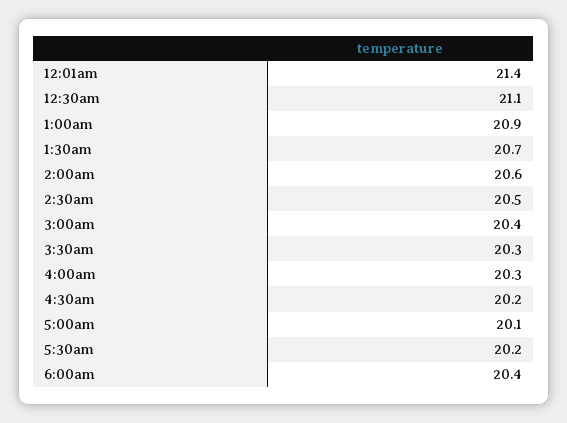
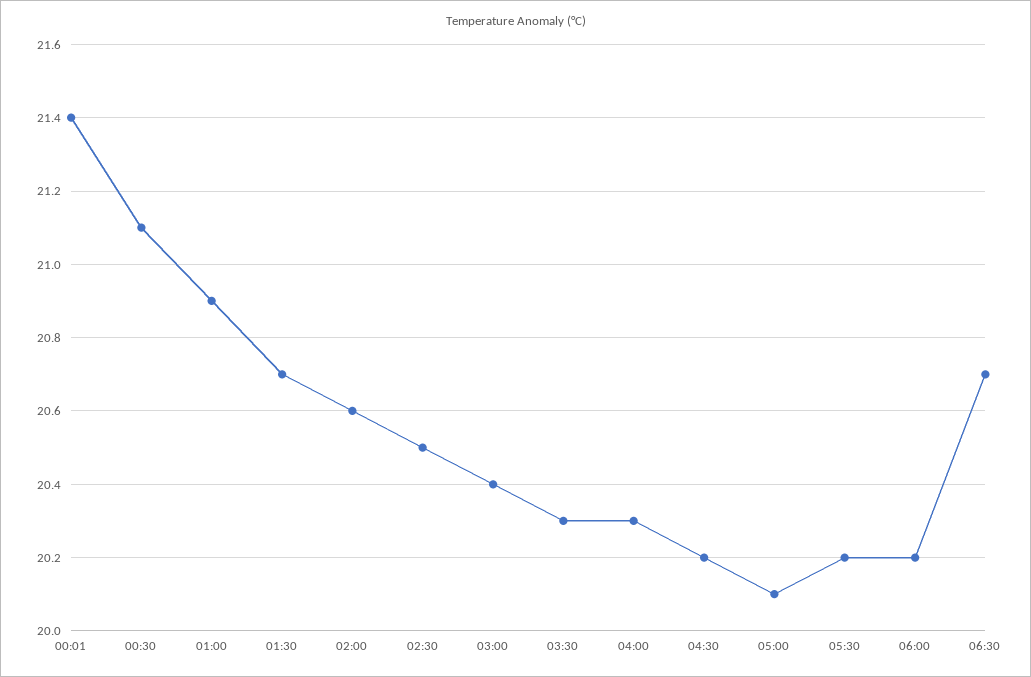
6:00am: 20.4 -> 20.2
06:30: none -> 20.7

